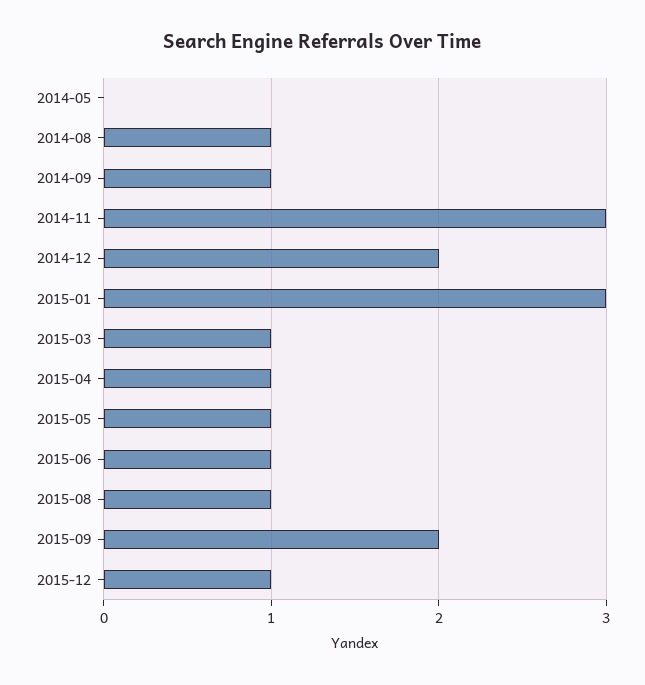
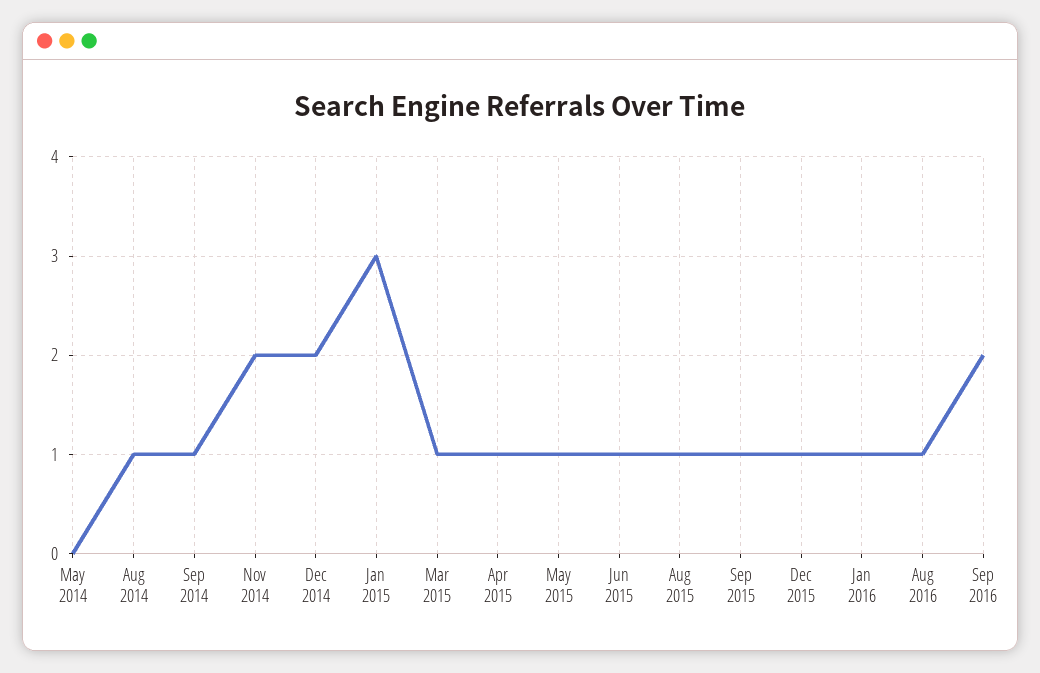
2014-11: 3 -> 2
2015-09: 2 -> 1
Jan 2016: none -> 1
Aug 2016: none -> 1
Sep 2016: none -> 2

